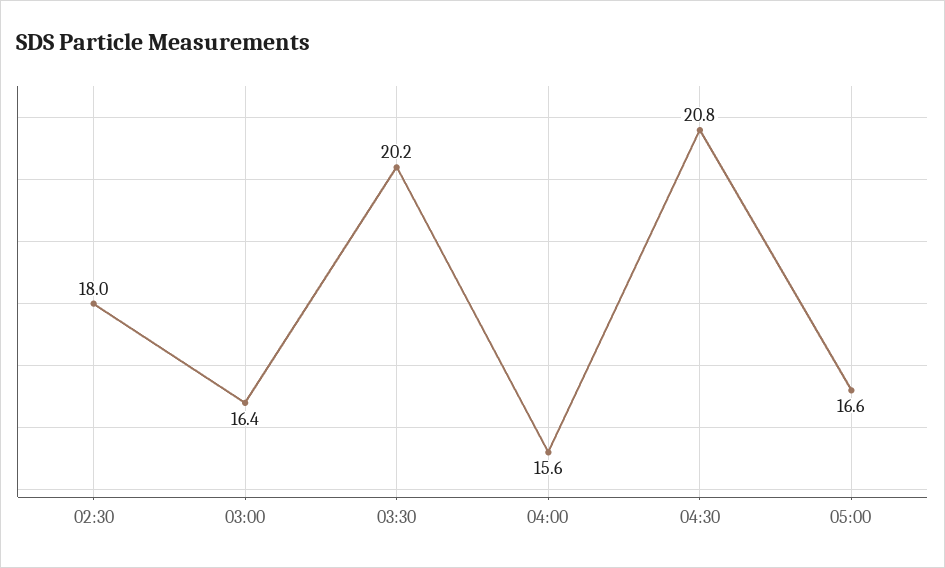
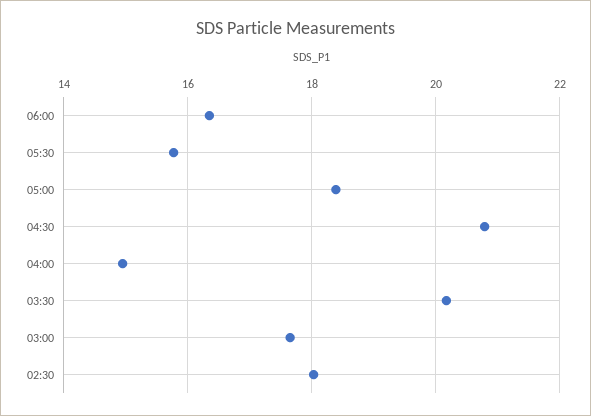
03:00: 16.4 -> 17.6
04:00: 15.6 -> 15
05:00: 16.6 -> 18.4
06:00: none -> 16.4
05:30: none -> 15.8

